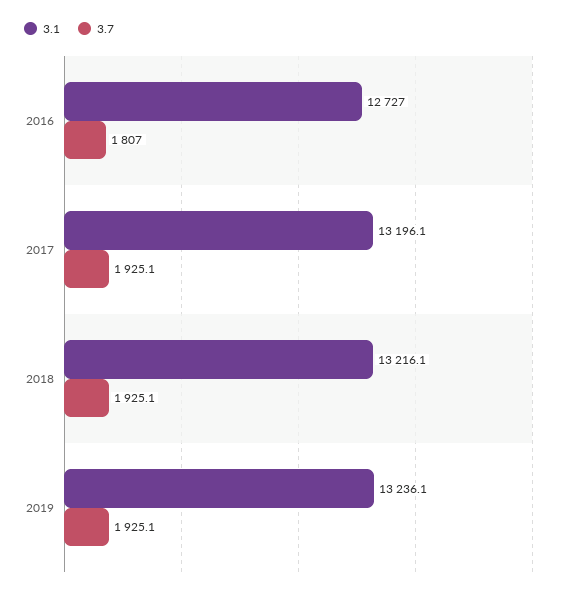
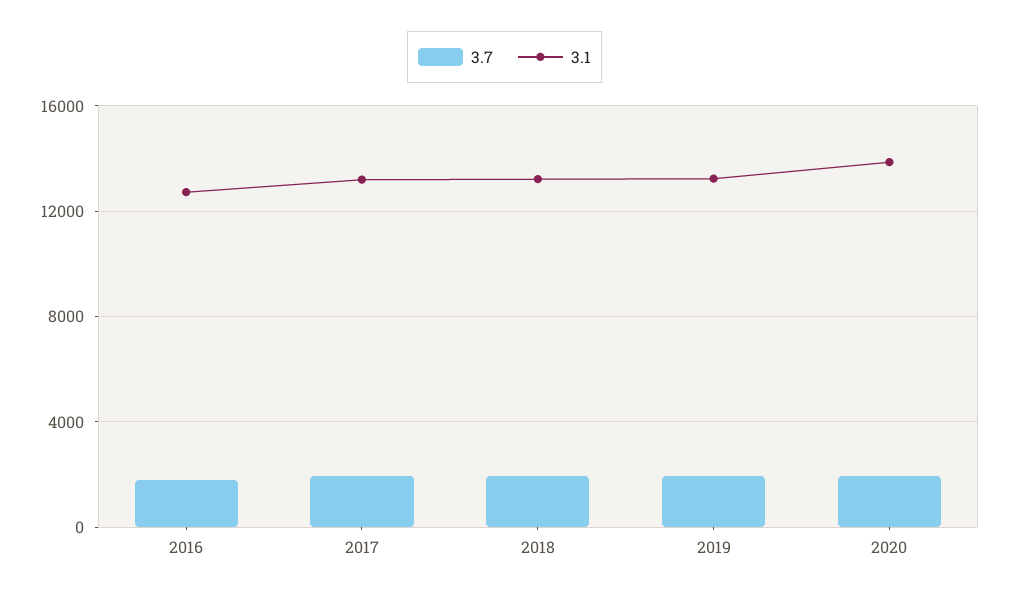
3.7, 2020: none -> 2000
3.1, 2020: none -> 14000

